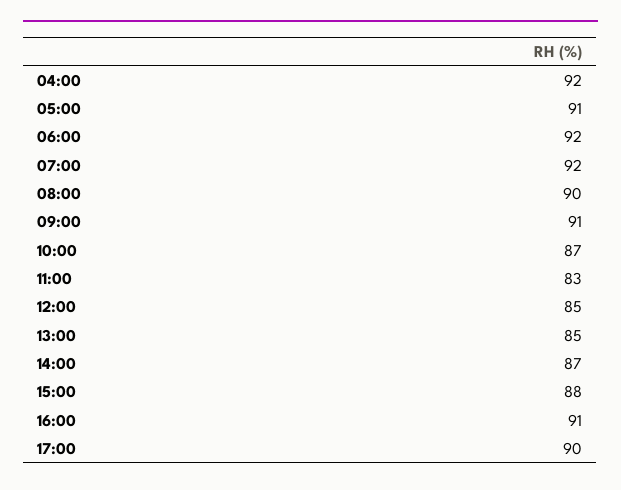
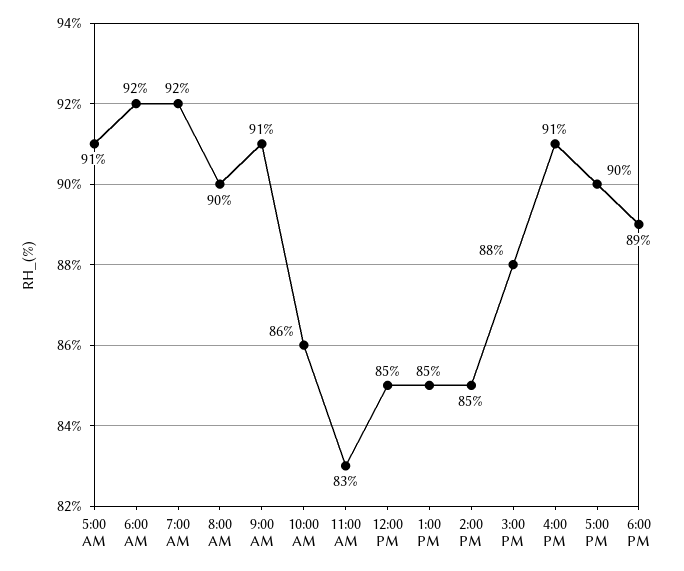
04:00: 92 -> none
10:00: 87 -> 86
14:00: 87 -> 85
6:00 PM: none -> 89

